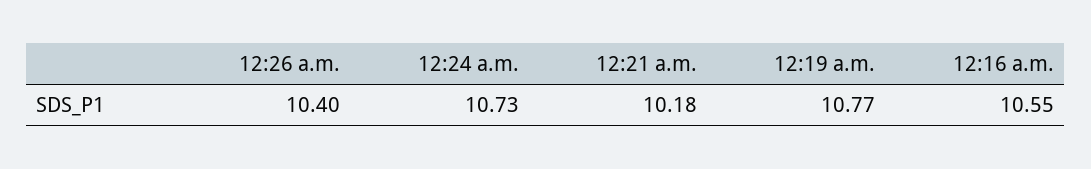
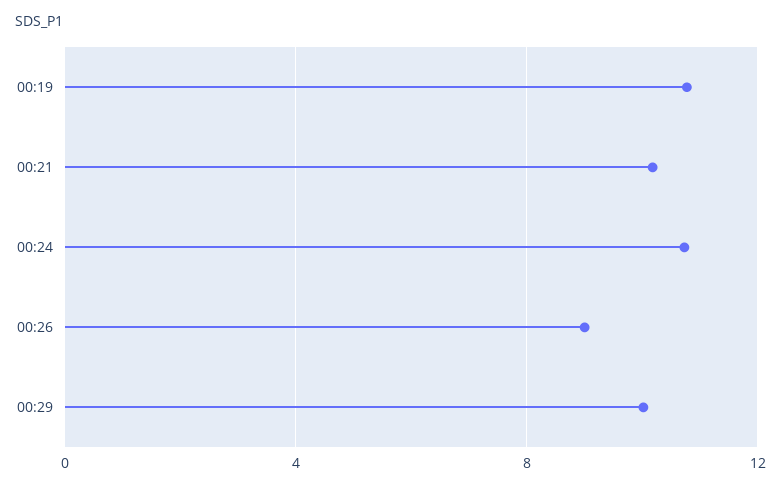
12:26 a.m.: 10.4 -> 9
12:16 a.m.: 10.55 -> none
00:29: none -> 10

